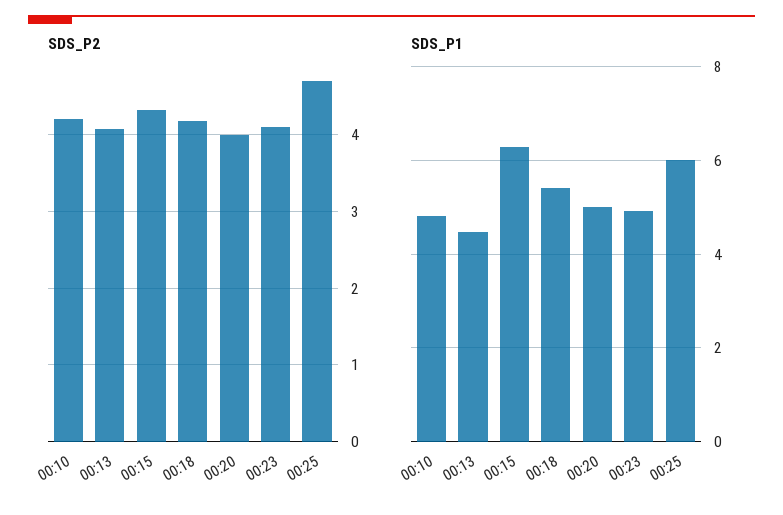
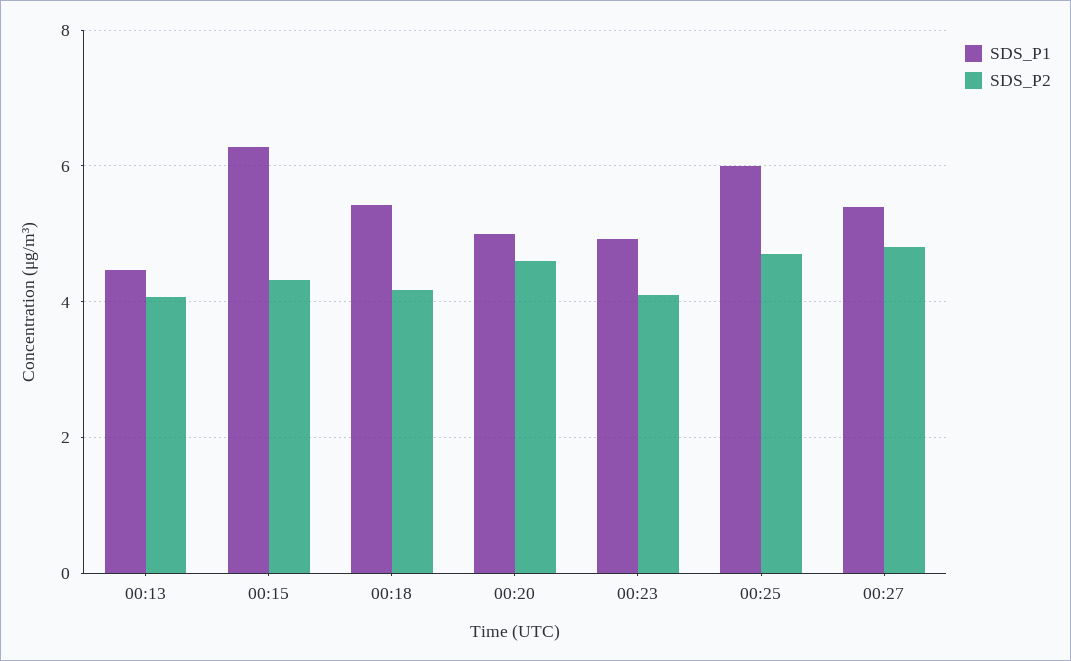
SDS_P2, 00:10: 4.2 -> none
SDS_P2, 00:20: 4 -> 4.6
SDS_P1, 00:10: 4.8 -> none
SDS_P1, 00:27: none -> 5.4
SDS_P2, 00:27: none -> 4.8

